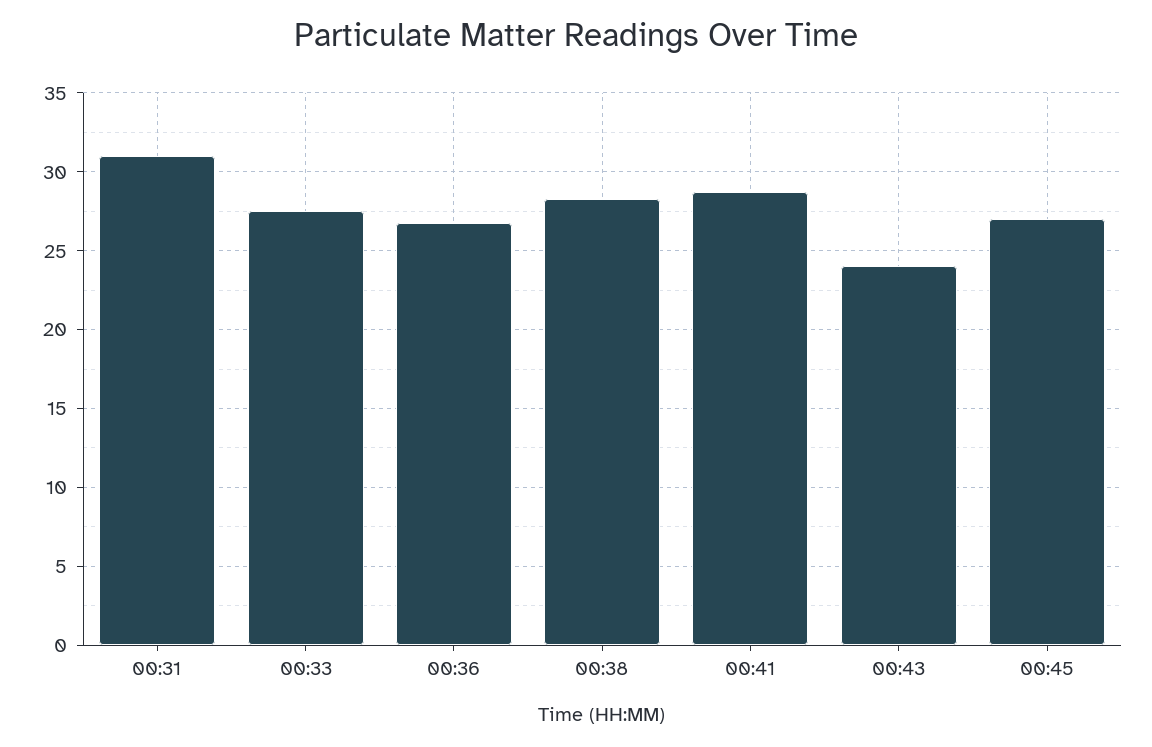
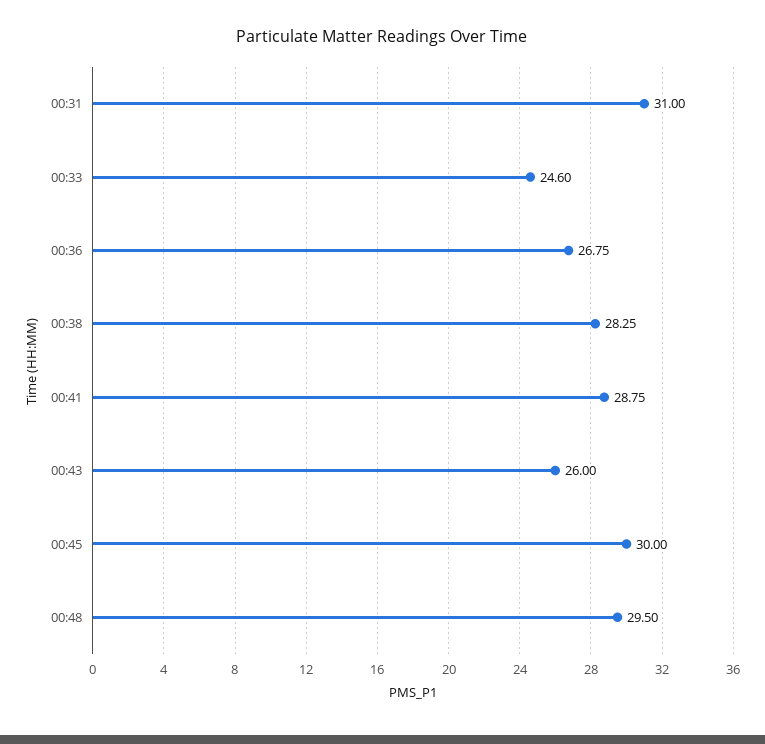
00:33: 27.5 -> 24.6
00:43: 24 -> 26
00:45: 27 -> 30
00:48: none -> 29.5

